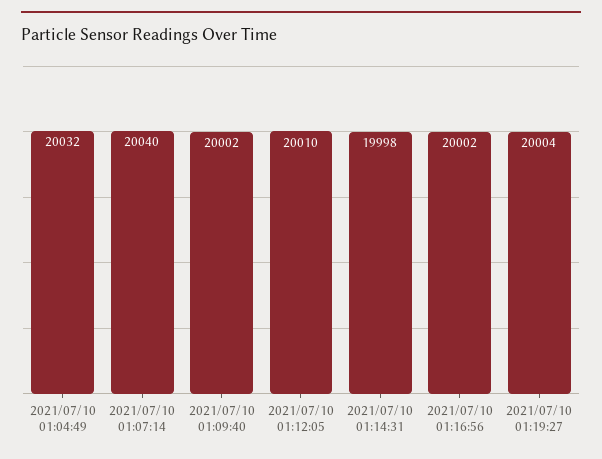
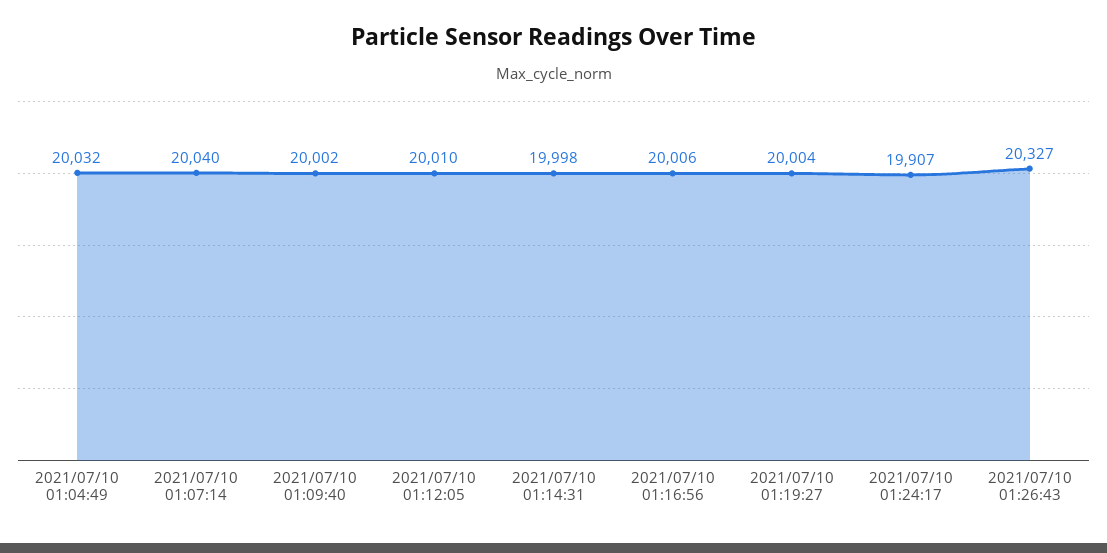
2021/07/10 01:16:56: 20002 -> 20006
2021/07/10 01:24:17: none -> 19907
2021/07/10 01:26:43: none -> 20327

